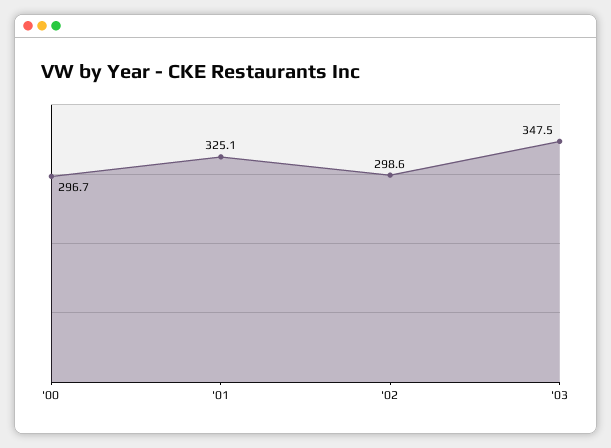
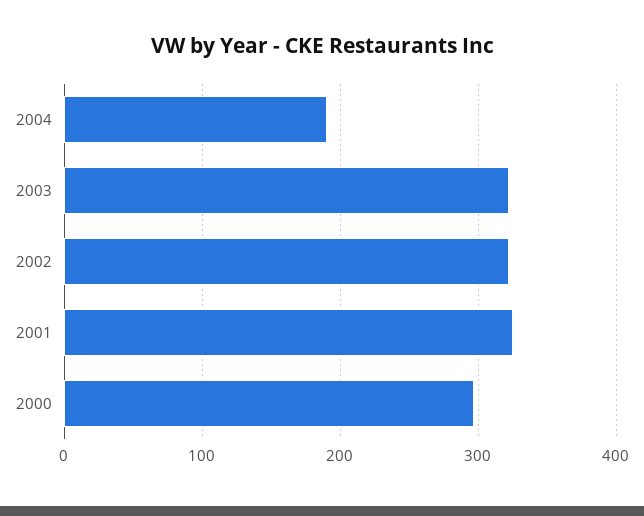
'02: 298.6 -> 320
'03: 347.5 -> 320
2004: none -> 190

